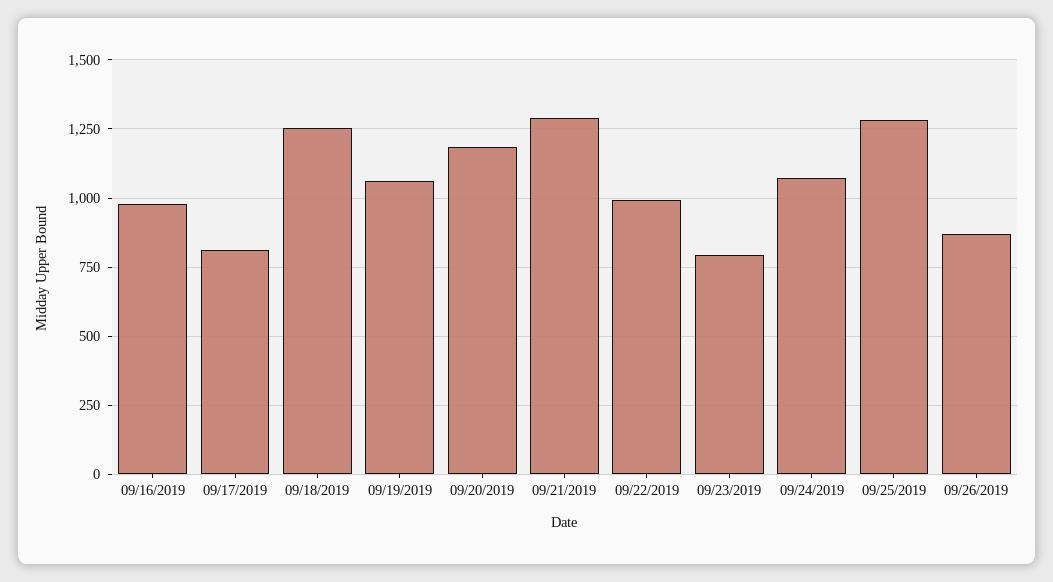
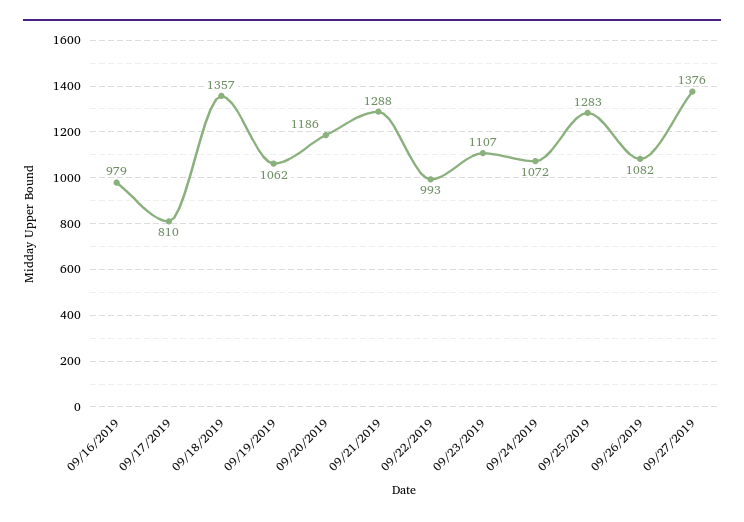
09/18/2019: 1250 -> 1357
09/23/2019: 800 -> 1107
09/26/2019: 875 -> 1082
09/27/2019: none -> 1376

